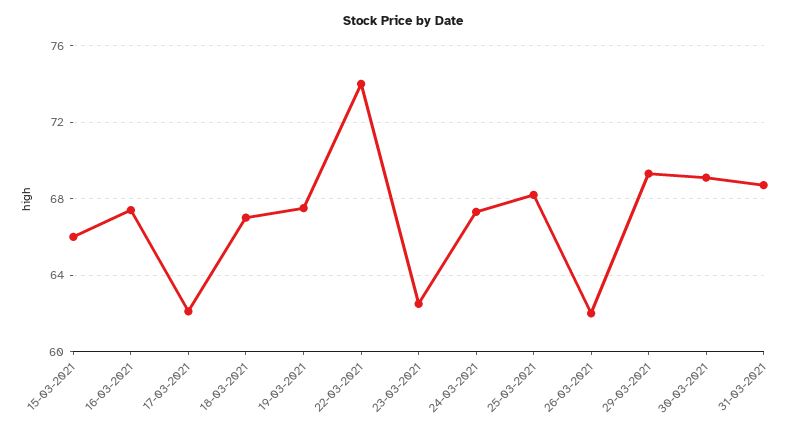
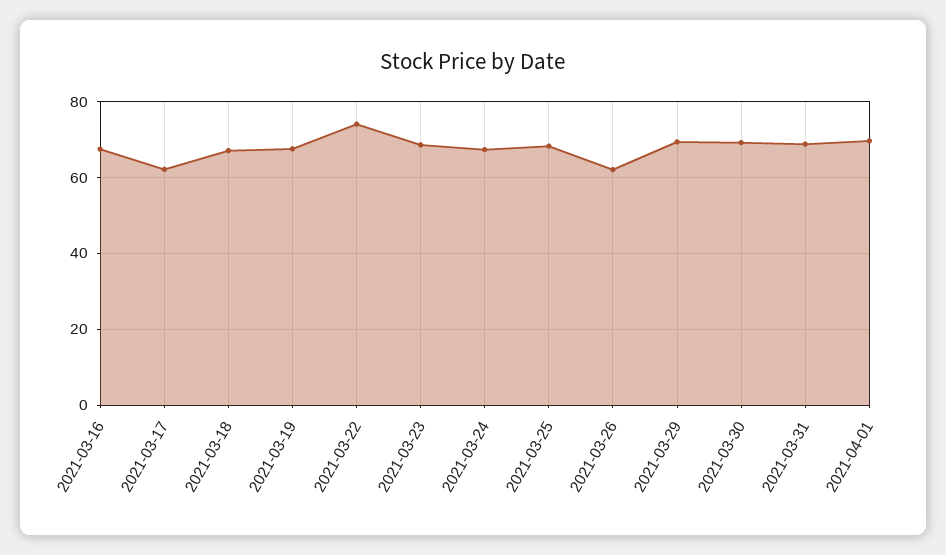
15-03-2021: 66 -> none
23-03-2021: 62.5 -> 68
2021-04-01: none -> 70

